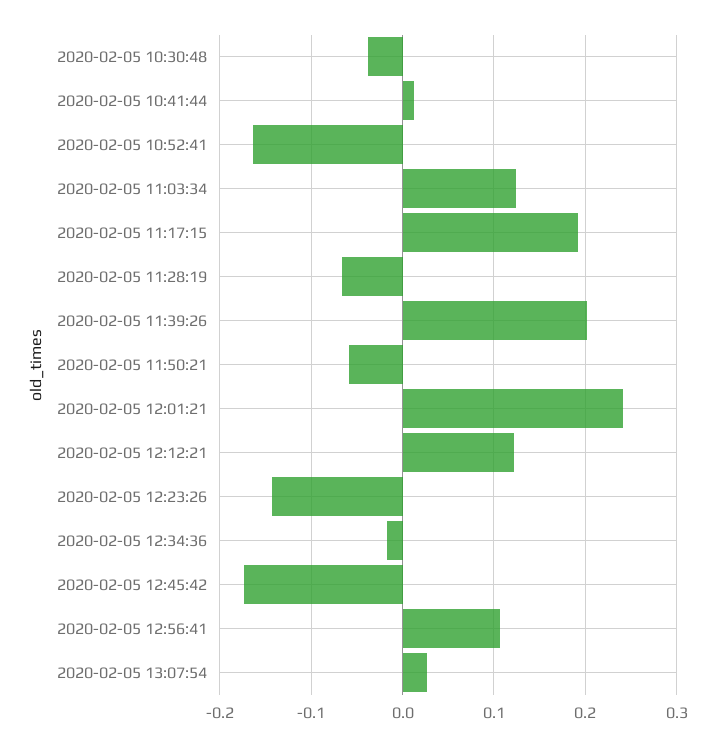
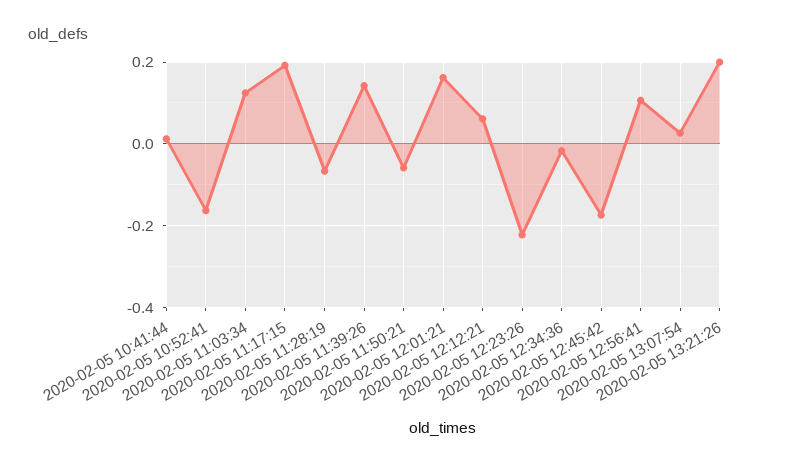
2020-02-05 10:30:48: -0.04 -> none
2020-02-05 11:39:26: 0.2 -> 0.14
2020-02-05 12:01:21: 0.24 -> 0.16
2020-02-05 12:12:21: 0.12 -> 0.06
2020-02-05 12:23:26: -0.14 -> -0.22
2020-02-05 13:21:26: none -> 0.2

